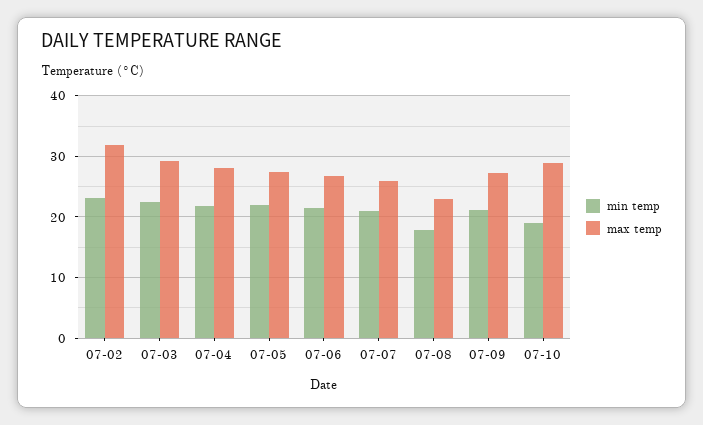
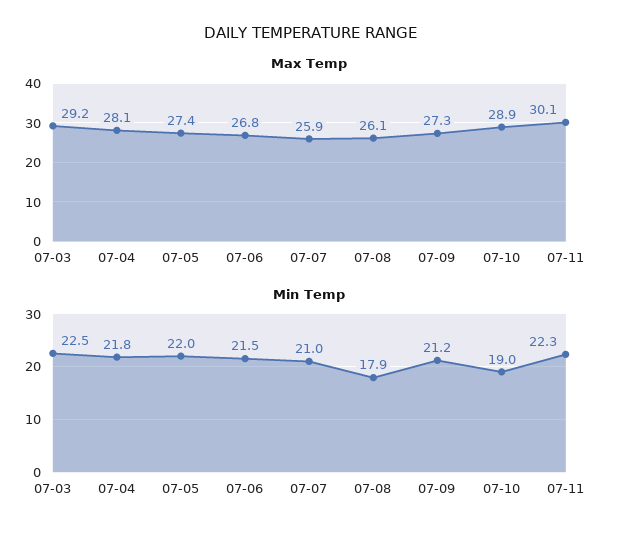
min temp, 07-02: 23 -> none
max temp, 07-02: 32 -> none
max temp, 07-08: 23 -> 26.1
max temp, 07-11: none -> 30.1
min temp, 07-11: none -> 22.3

